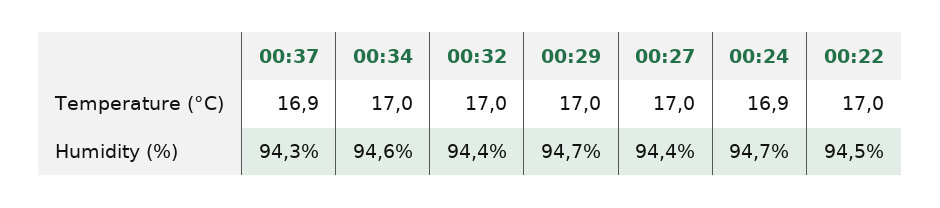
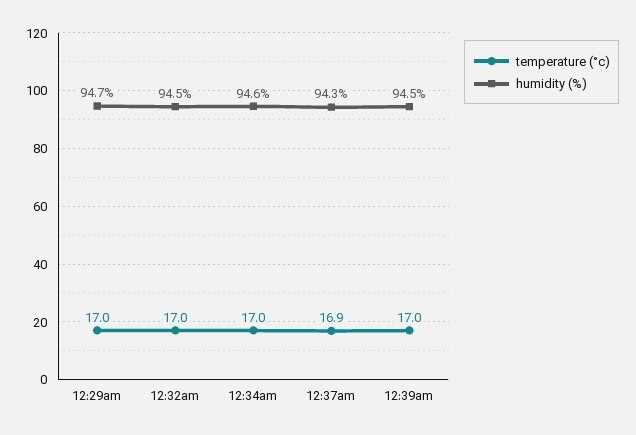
Temperature (°C), 00:27: 17 -> none
Temperature (°C), 00:24: 16.9 -> none
Temperature (°C), 00:22: 17 -> none
Humidity (%), 00:32: 94.4 -> 94.5
Humidity (%), 00:27: 94.4 -> none
Humidity (%), 00:24: 94.7 -> none
Humidity (%), 00:22: 94.5 -> none
Temperature (°C), 12:39am: none -> 17
Humidity (%), 12:39am: none -> 94.5

